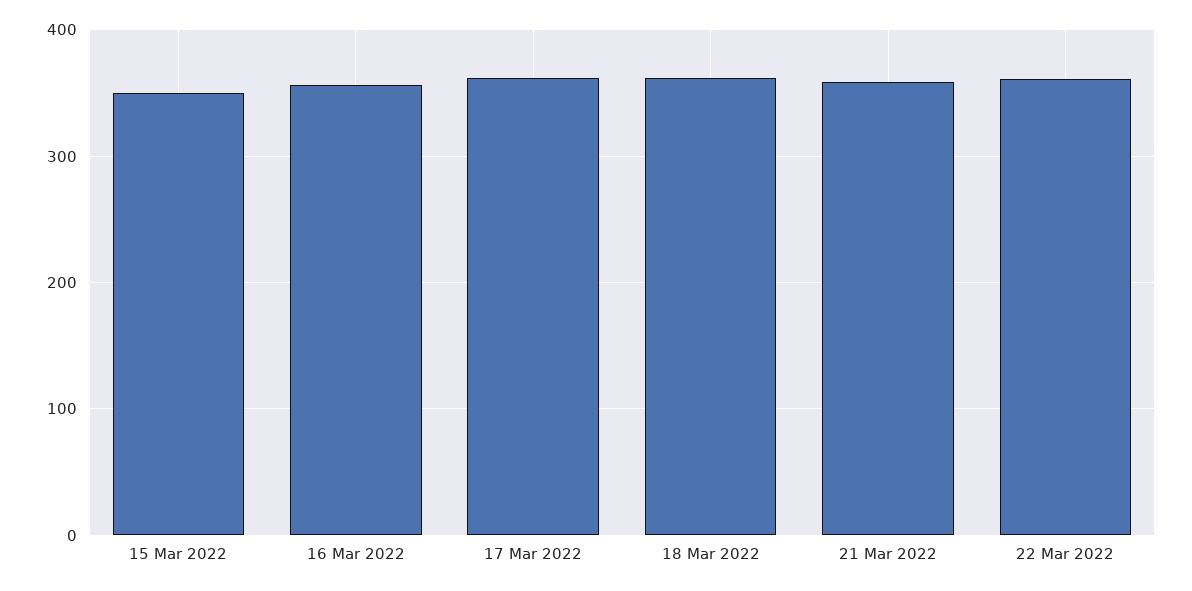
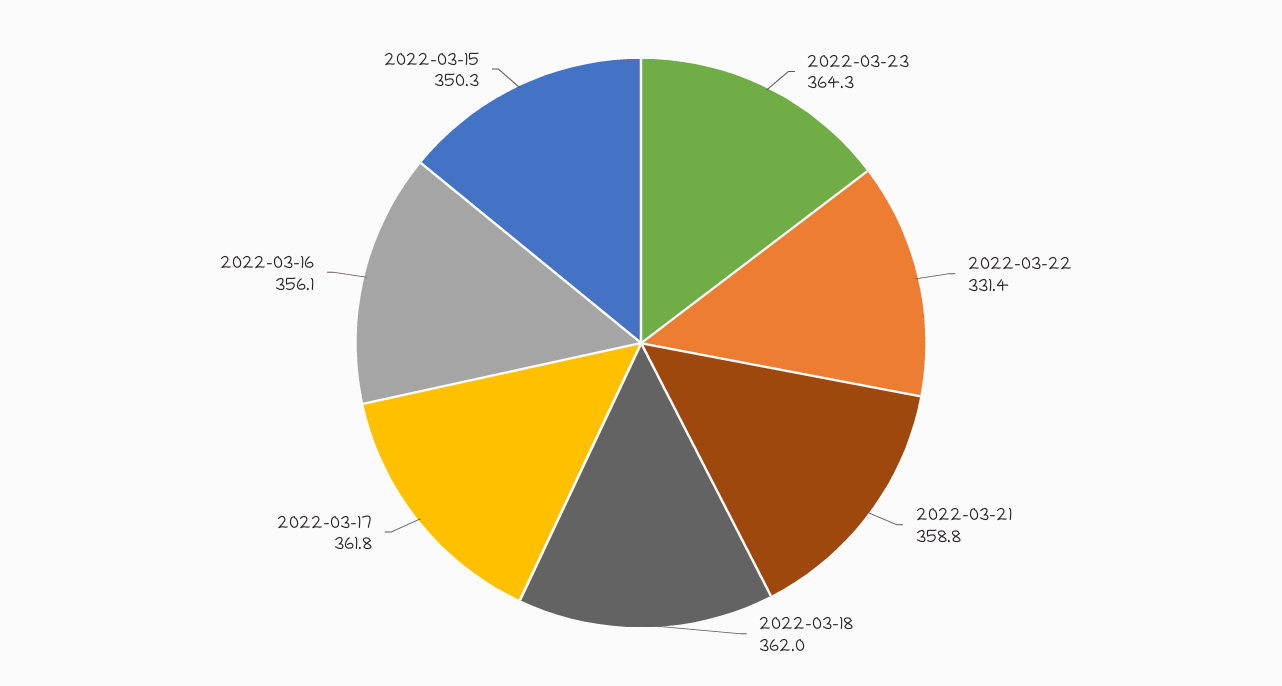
22 Mar 2022: 360 -> 331.4
2022-03-23: none -> 364.3

